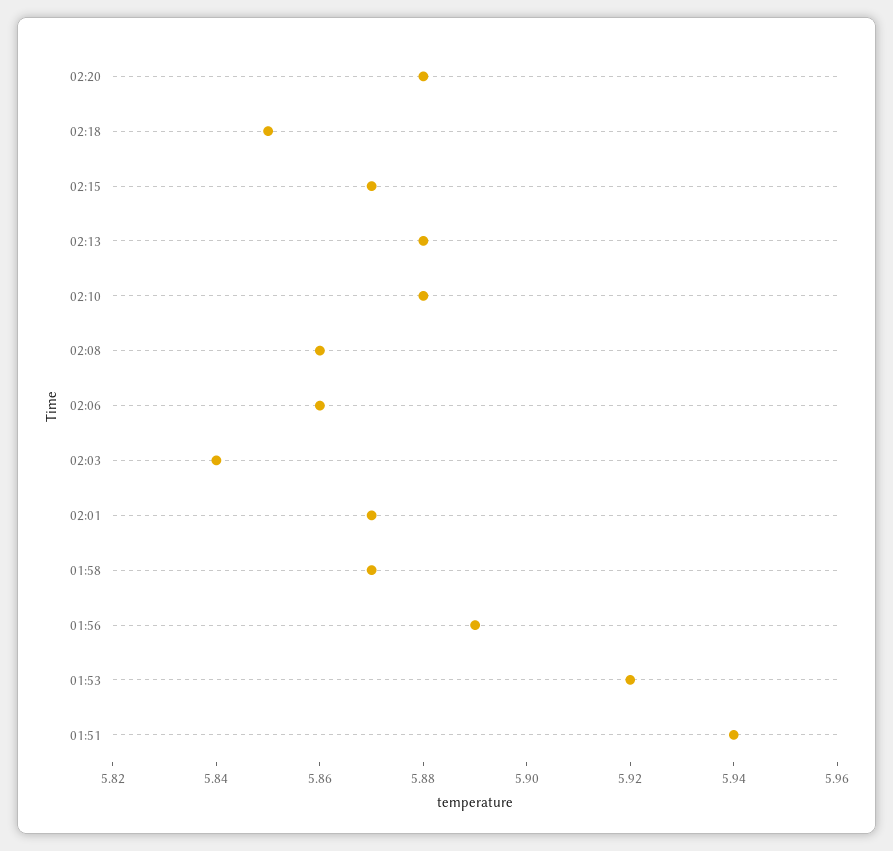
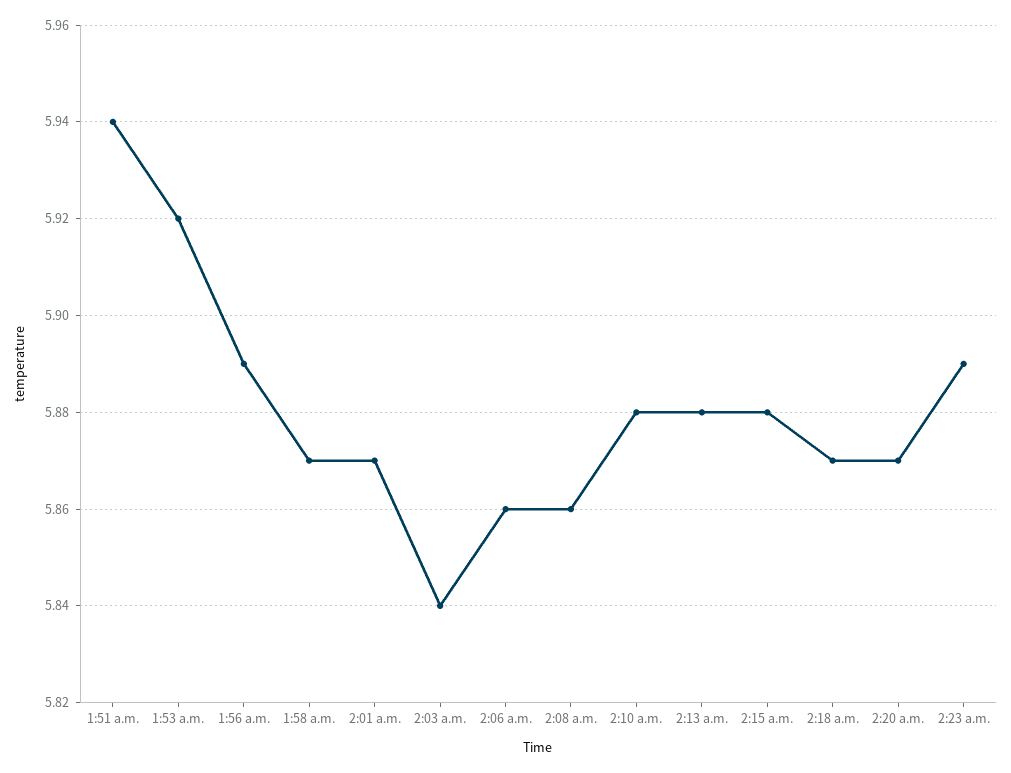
02:20: 5.88 -> 5.87
02:18: 5.85 -> 5.87
02:15: 5.87 -> 5.88
2:23 a.m.: none -> 5.89

